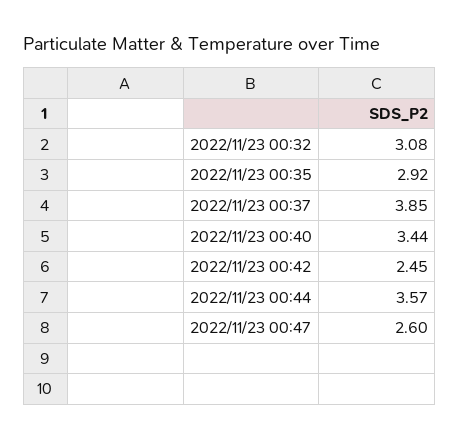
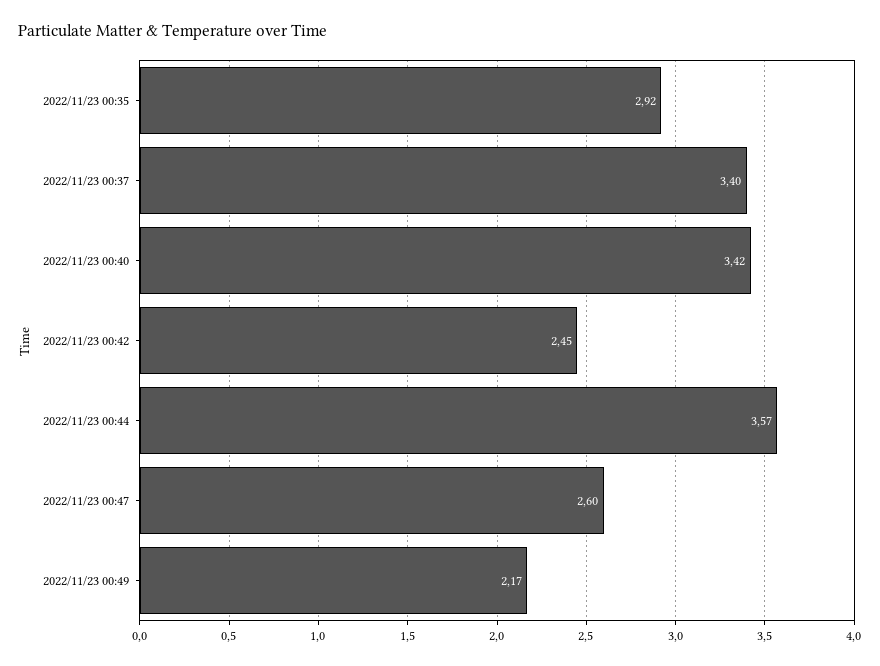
2022/11/23 00:32: 3.08 -> none
2022/11/23 00:37: 3.85 -> 3.4
2022/11/23 00:40: 3.44 -> 3.42
2022/11/23 00:49: none -> 2.17

